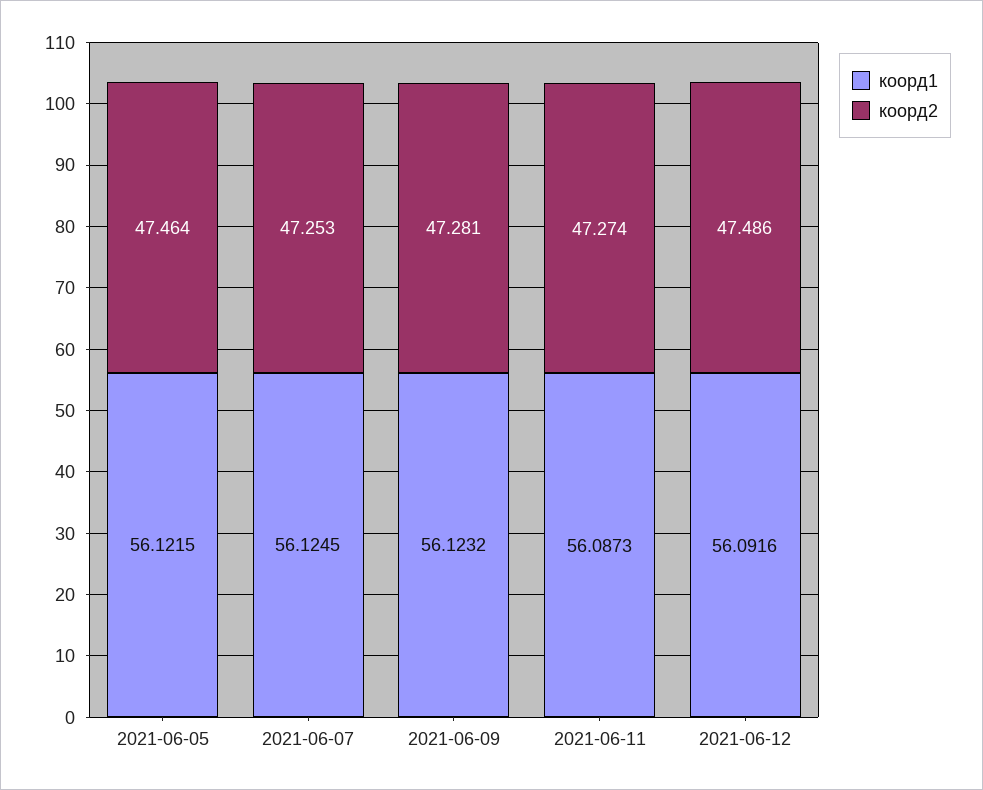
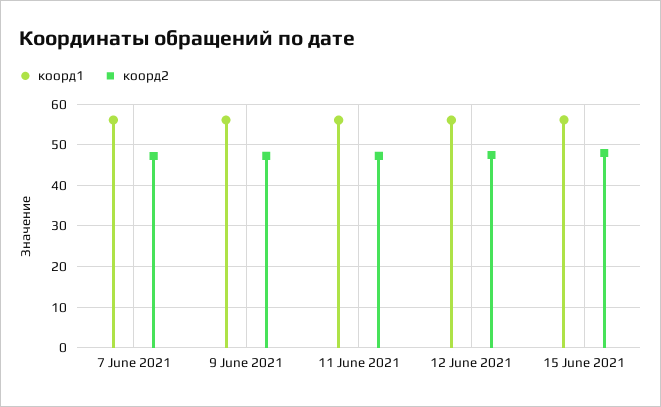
коорд1, 2021-06-05: 56.1215 -> none
коорд2, 2021-06-05: 47.464 -> none
коорд1, 15 June 2021: none -> 56
коорд2, 15 June 2021: none -> 48

